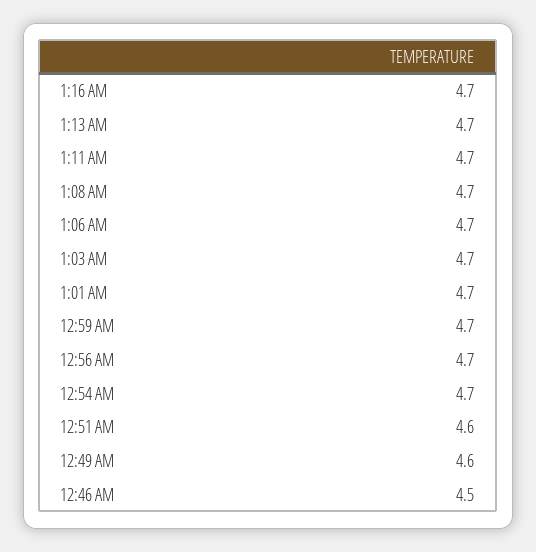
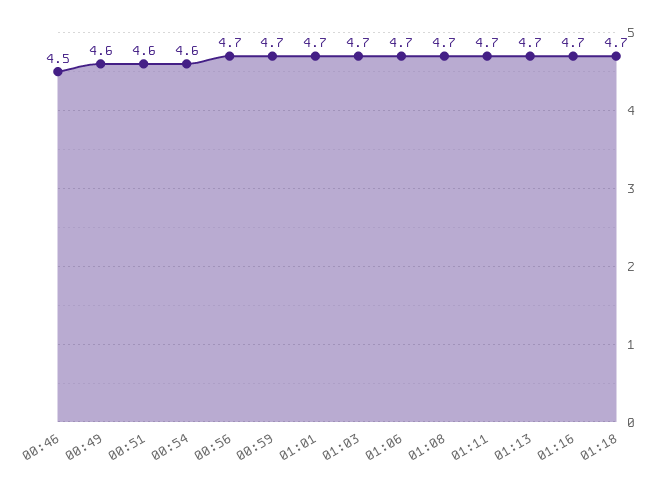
12:54 AM: 4.7 -> 4.6
01:18: none -> 4.7

